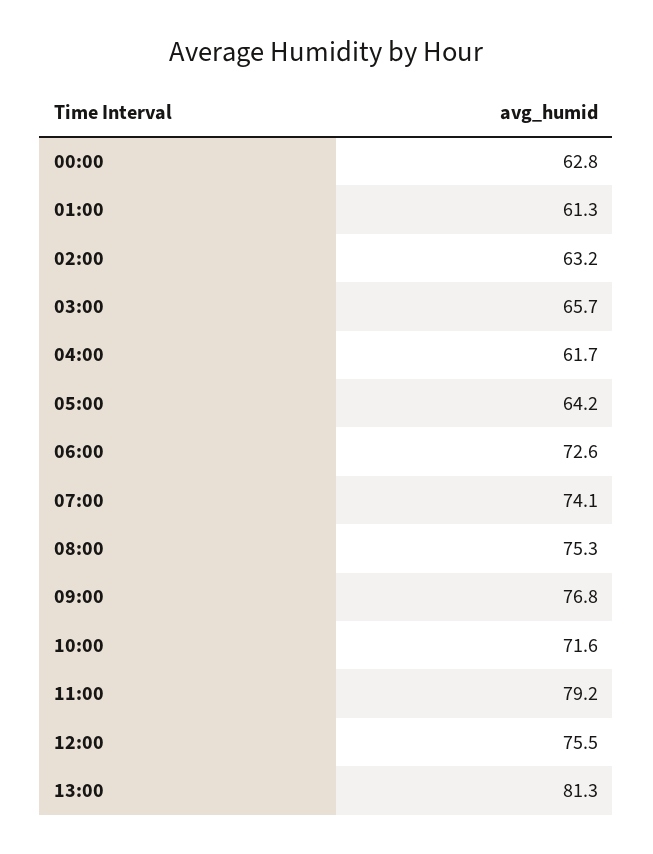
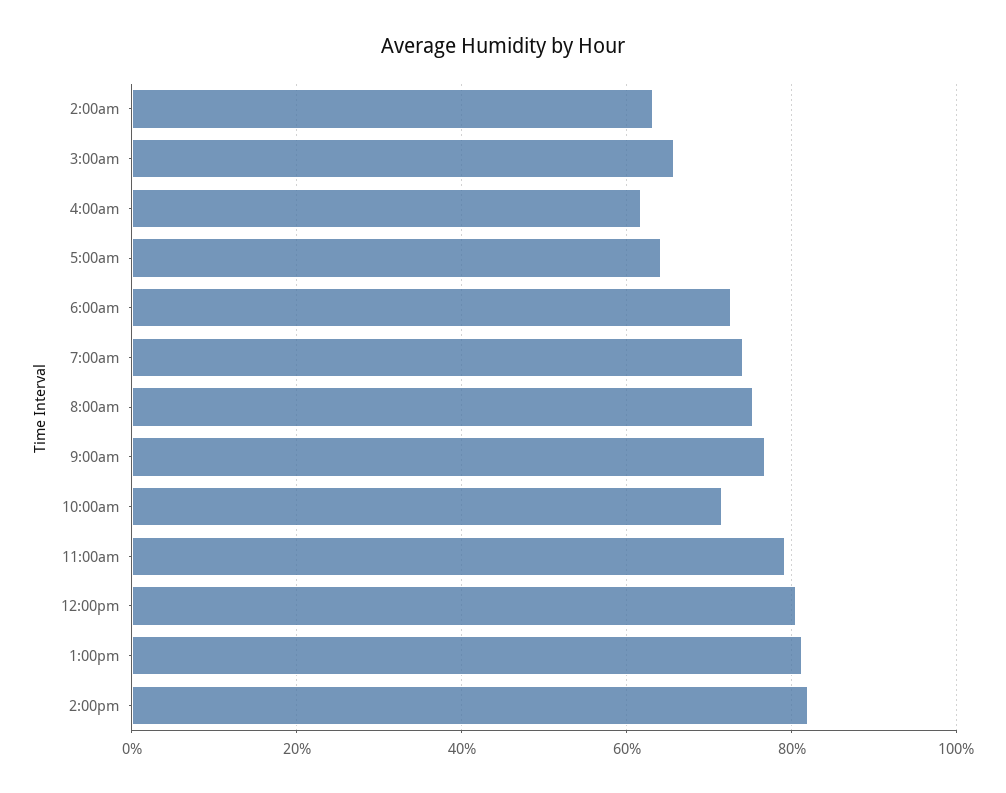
00:00: 62.8 -> none
01:00: 61.3 -> none
12:00: 75.5 -> 80
2:00pm: none -> 82

